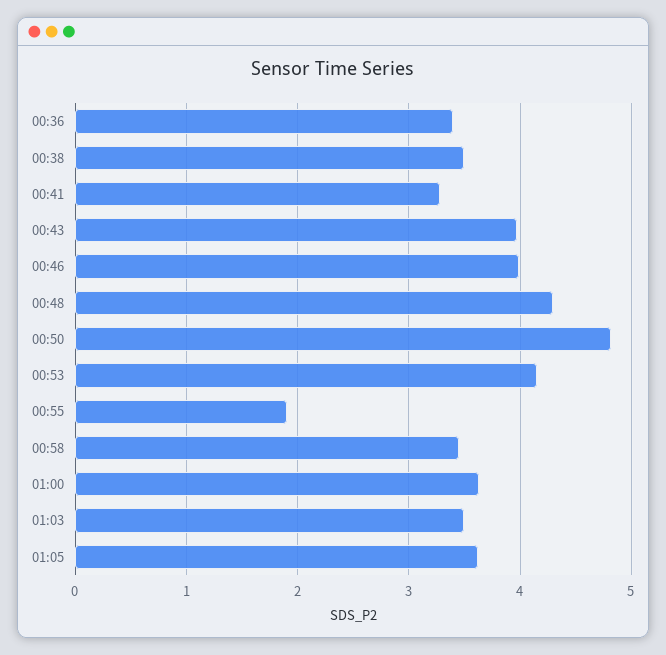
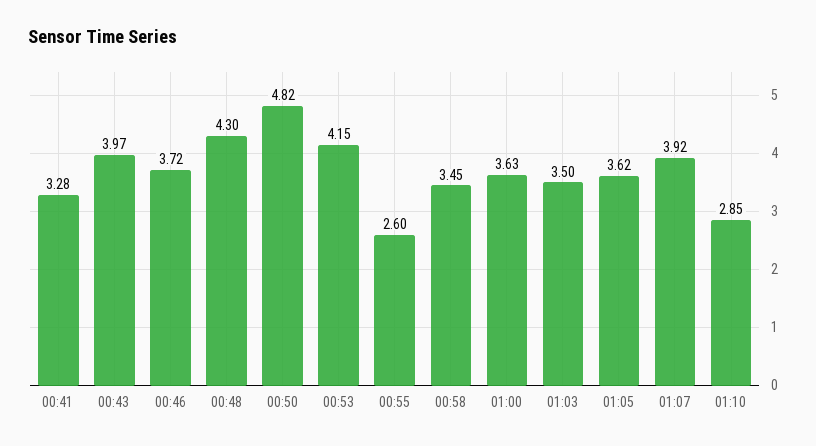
00:36: 3.4 -> none
00:38: 3.5 -> none
00:46: 4 -> 3.72
00:55: 1.9 -> 2.6
01:07: none -> 3.92
01:10: none -> 2.85

